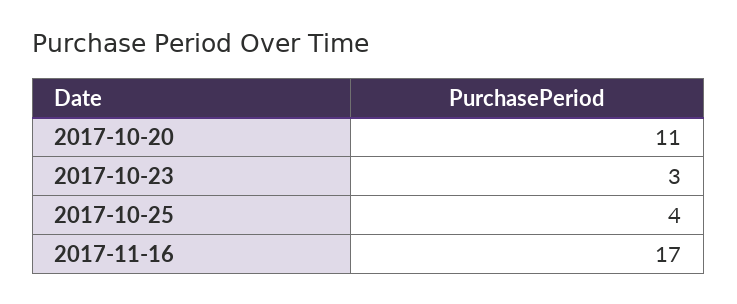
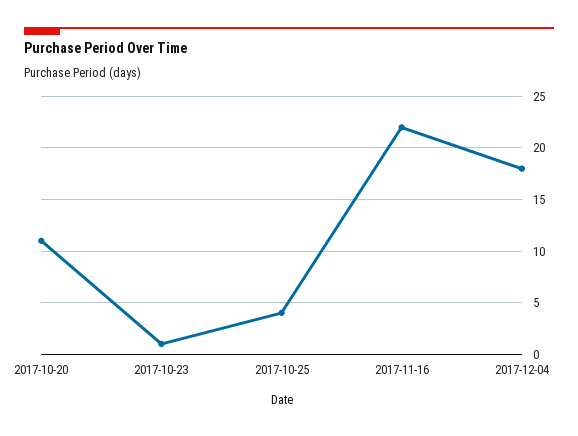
2017-10-23: 3 -> 1
2017-11-16: 17 -> 22
2017-12-04: none -> 18

